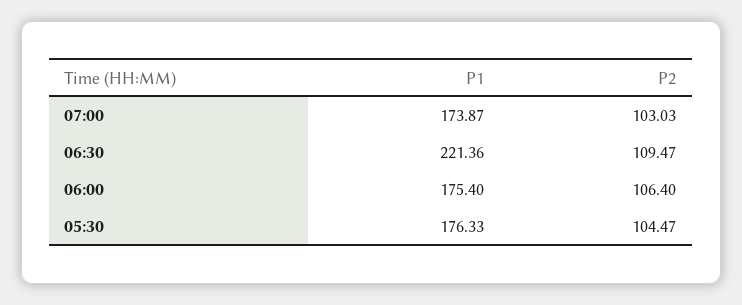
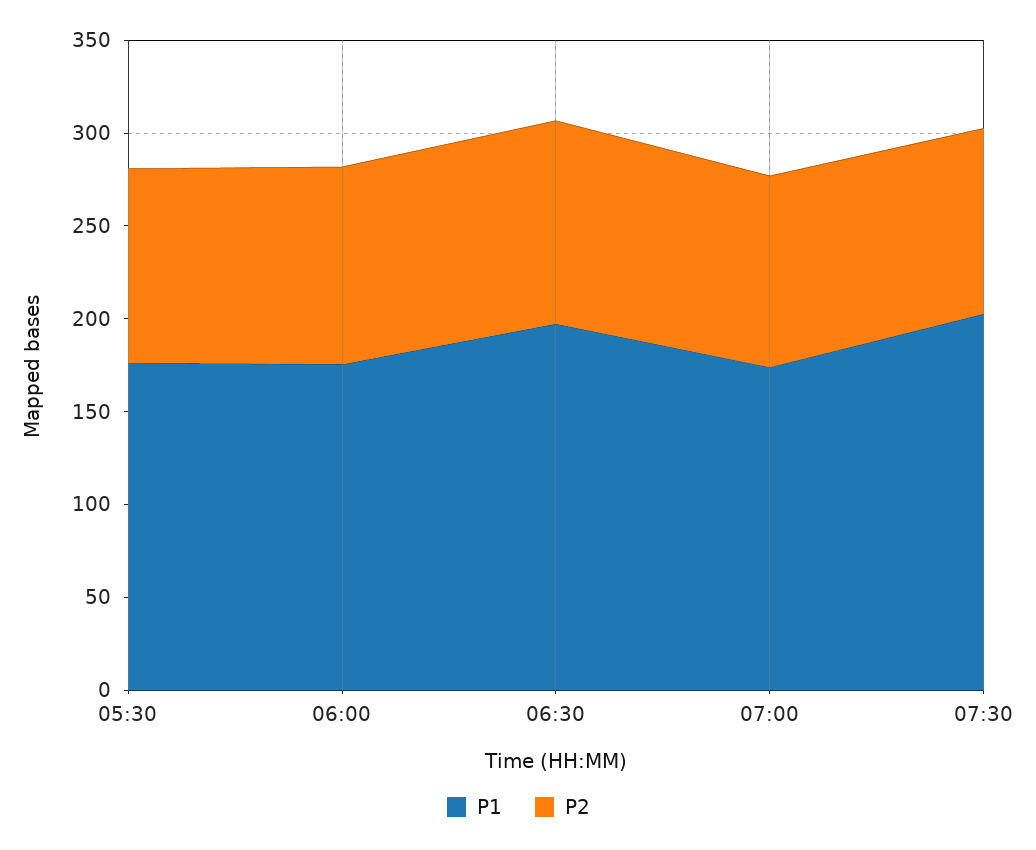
P1, 06:30: 221.36 -> 200
P1, 07:30: none -> 200
P2, 07:30: none -> 100

